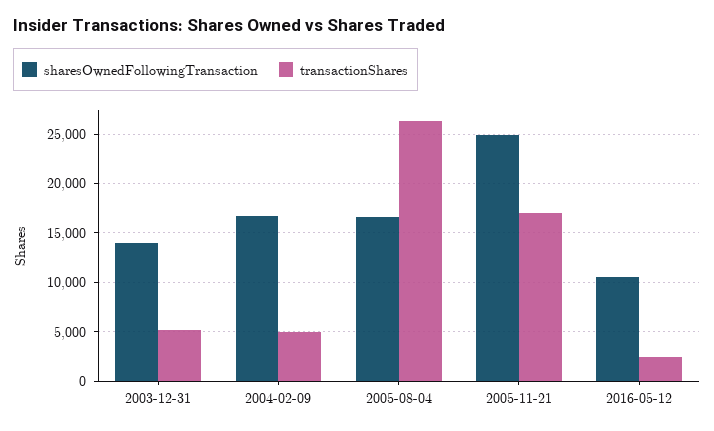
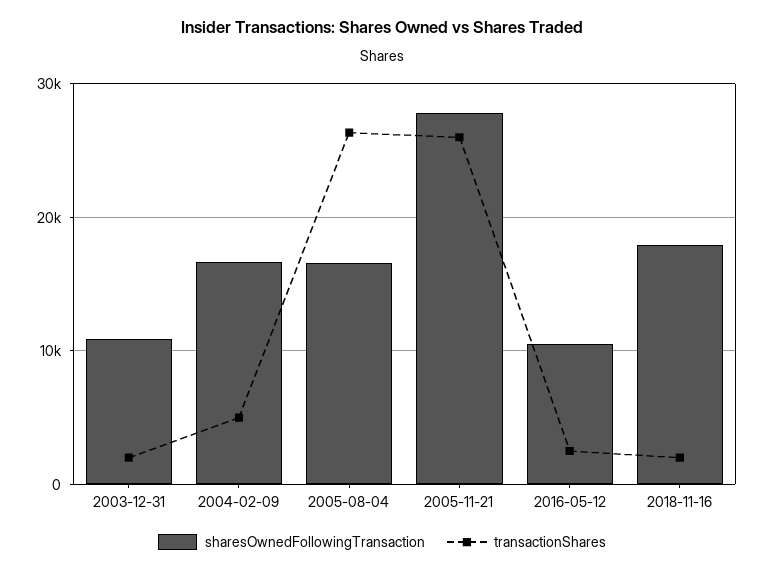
sharesOwnedFollowingTransaction, 2003-12-31: 14000 -> 11000
transactionShares, 2003-12-31: 5000 -> 2000
sharesOwnedFollowingTransaction, 2005-11-21: 25000 -> 28000
transactionShares, 2005-11-21: 17000 -> 26000
sharesOwnedFollowingTransaction, 2018-11-16: none -> 18000
transactionShares, 2018-11-16: none -> 2000

